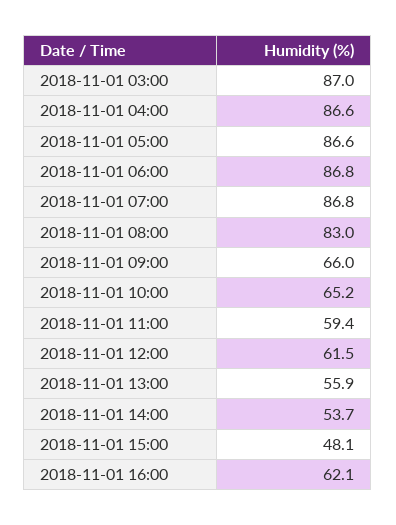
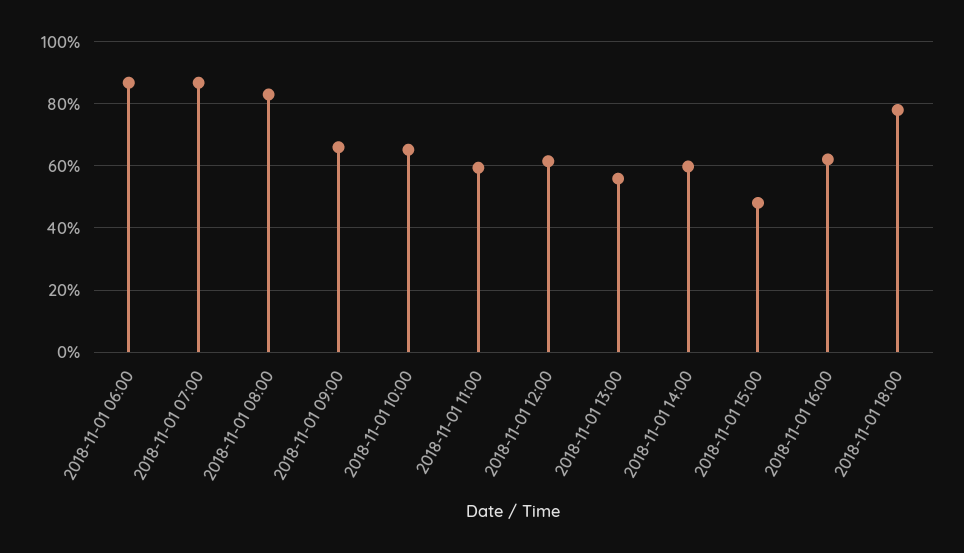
2018-11-01 03:00: 87 -> none
2018-11-01 04:00: 86.6 -> none
2018-11-01 05:00: 86.6 -> none
2018-11-01 14:00: 53.7 -> 60
2018-11-01 18:00: none -> 78

